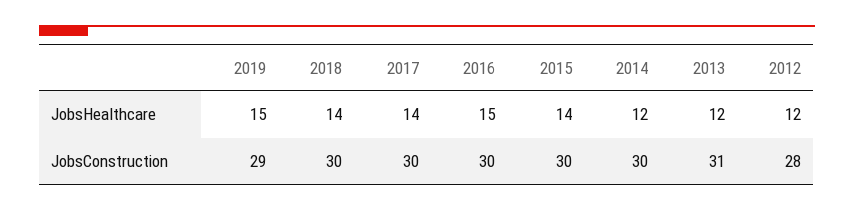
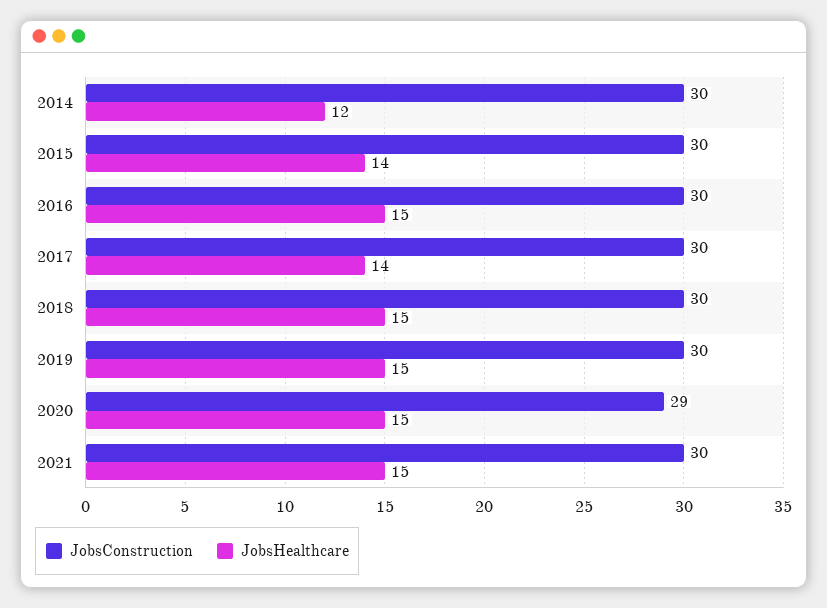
JobsHealthcare, 2018: 14 -> 15
JobsHealthcare, 2013: 12 -> none
JobsHealthcare, 2012: 12 -> none
JobsConstruction, 2019: 29 -> 30
JobsConstruction, 2013: 31 -> none
JobsConstruction, 2012: 28 -> none
JobsConstruction, 2020: none -> 29
JobsHealthcare, 2020: none -> 15
JobsConstruction, 2021: none -> 30
JobsHealthcare, 2021: none -> 15

